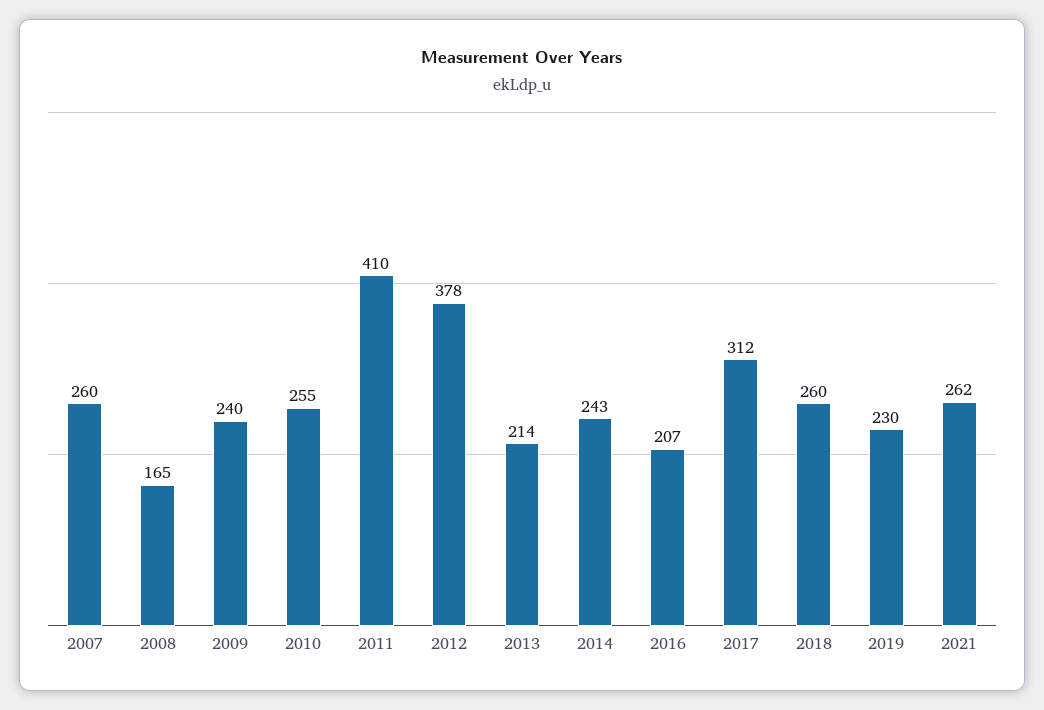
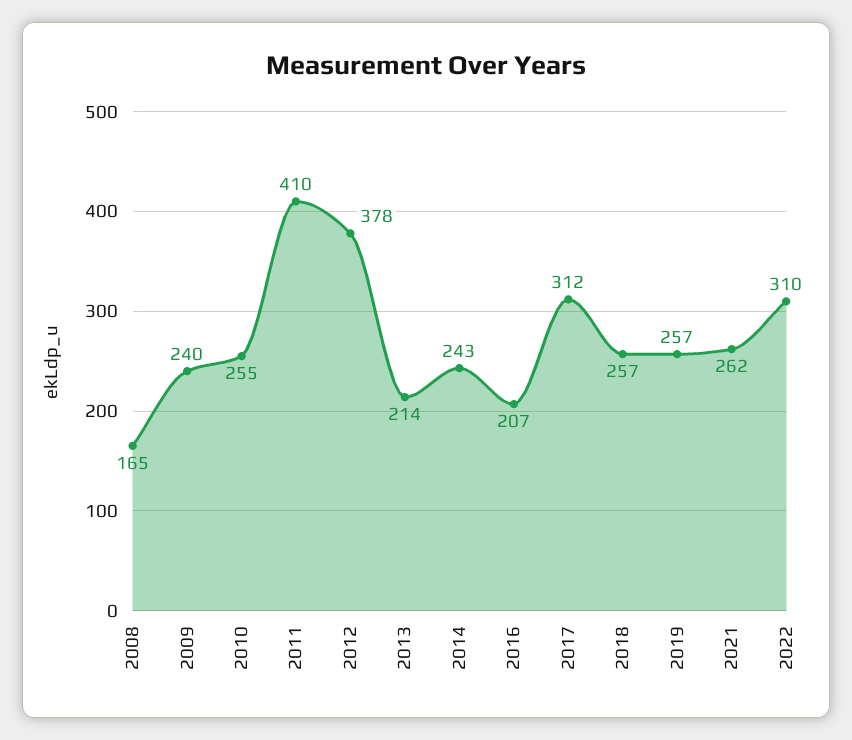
2007: 260 -> none
2018: 260 -> 257
2019: 230 -> 257
2022: none -> 310

